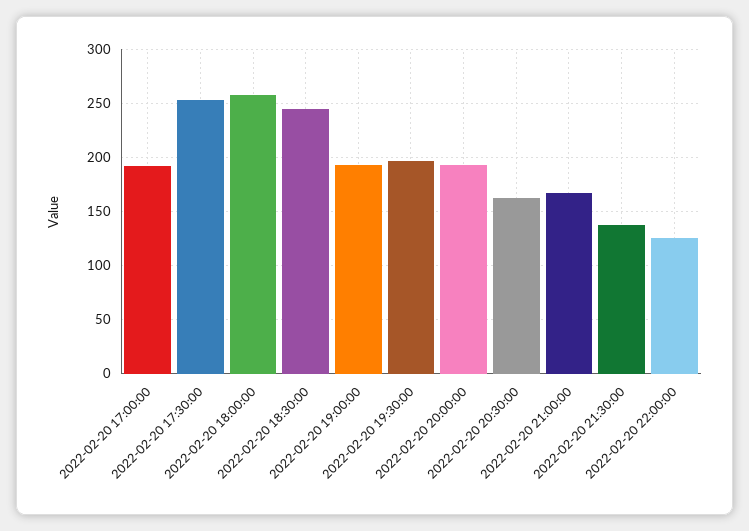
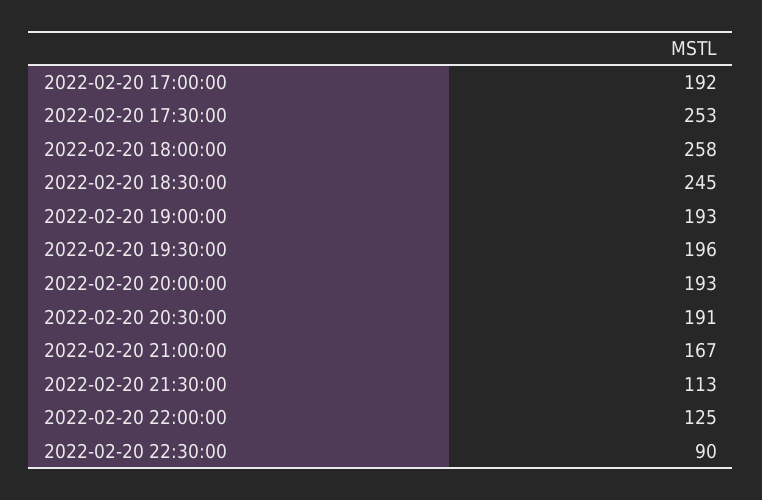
2022-02-20 20:30:00: 160 -> 191
2022-02-20 21:30:00: 140 -> 113
2022-02-20 22:30:00: none -> 90

